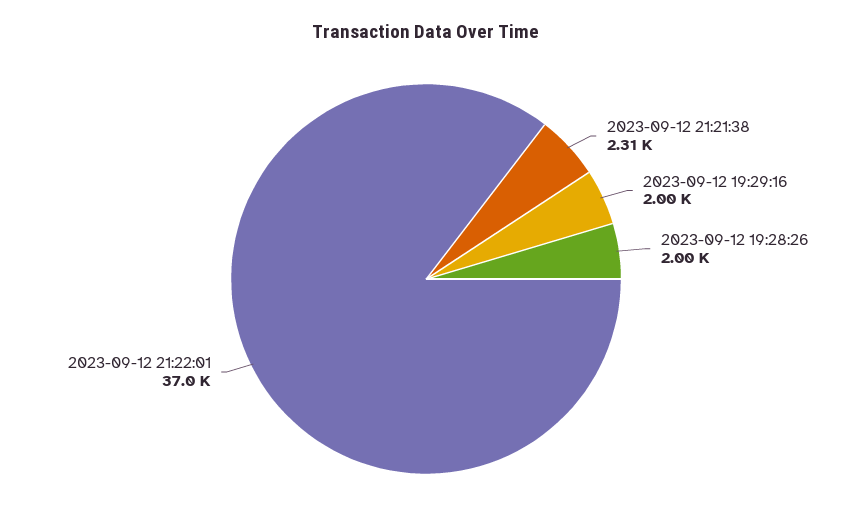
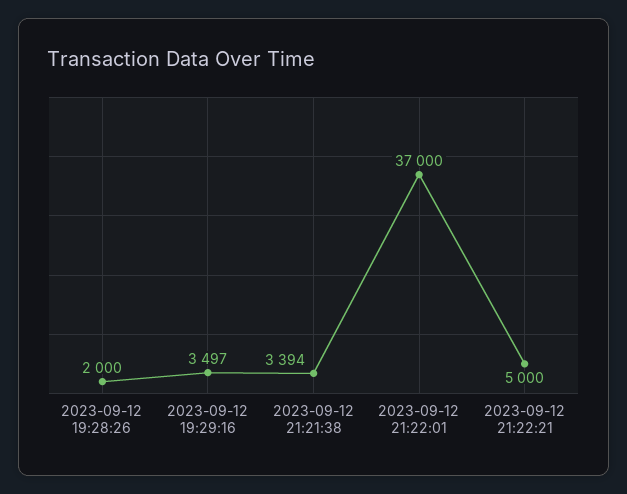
2023-09-12 21:21:38: 2310 -> 3394
2023-09-12 19:29:16: 2000 -> 3497
2023-09-12 21:22:21: none -> 5000

